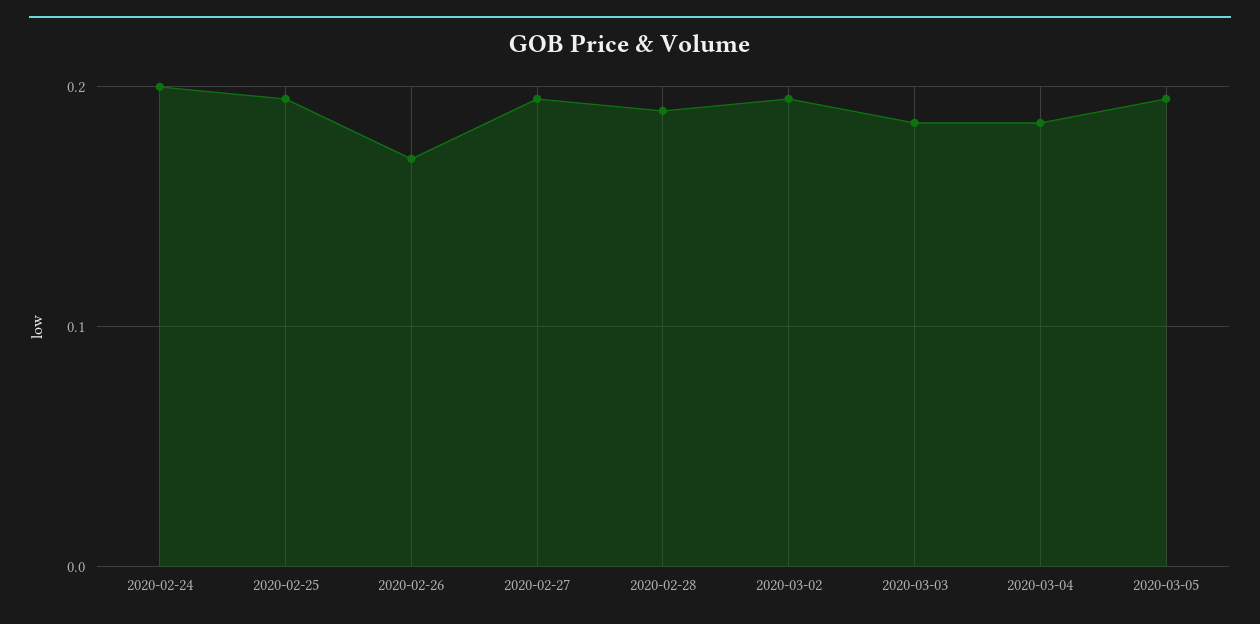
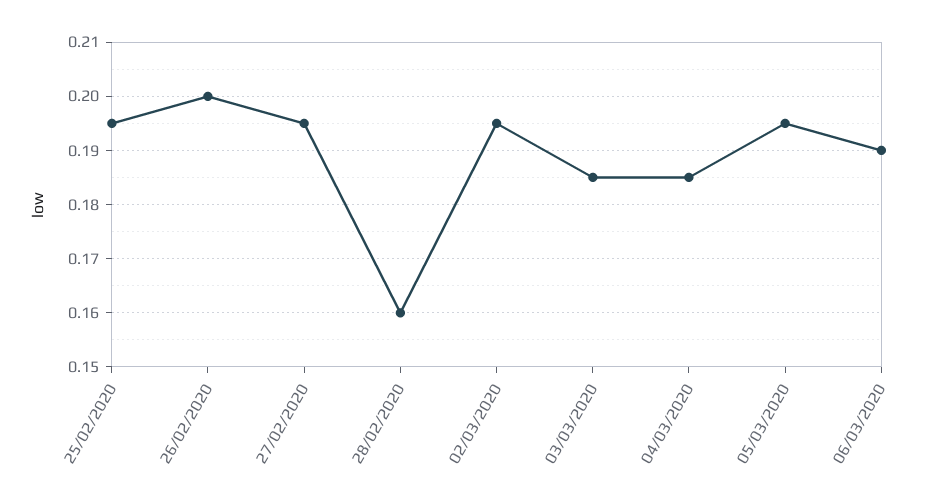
2020-02-24: 0.2 -> none
2020-02-26: 0.17 -> 0.2
2020-02-28: 0.19 -> 0.16
06/03/2020: none -> 0.19

